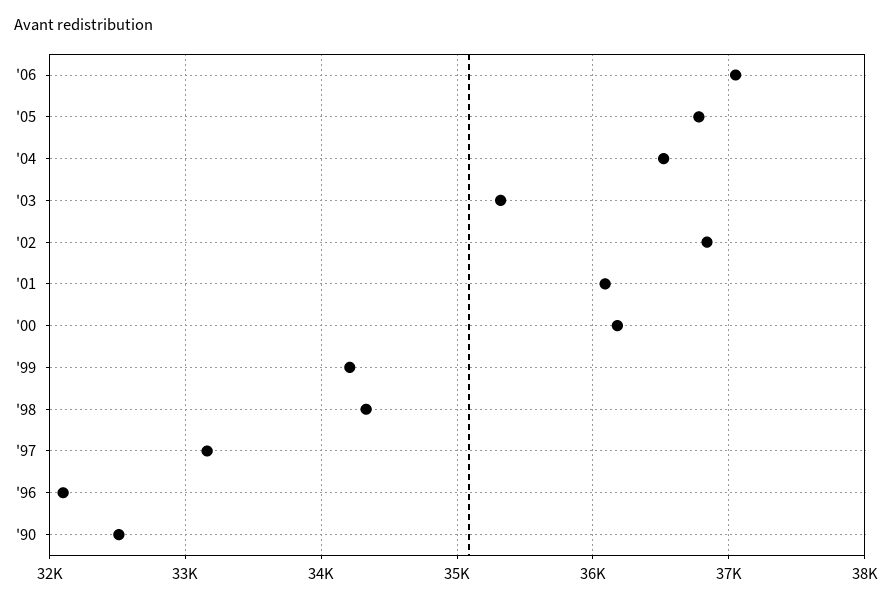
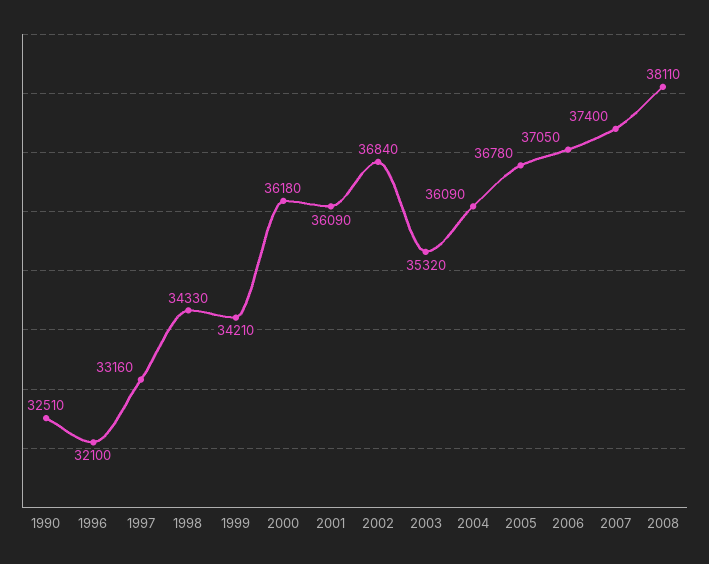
'04: 36500 -> 36090
2007: none -> 37400
2008: none -> 38110

